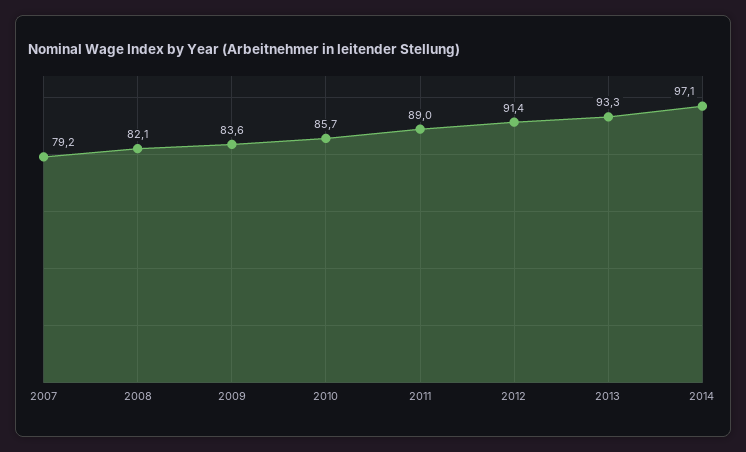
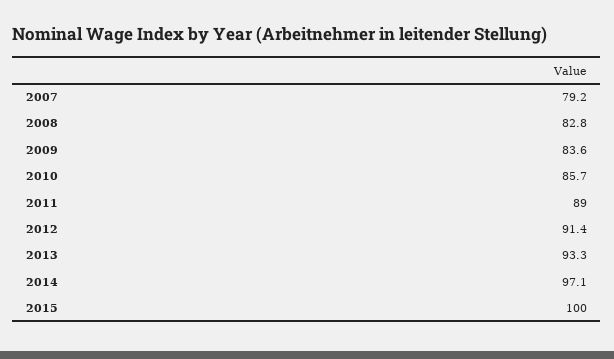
2008: 82.1 -> 82.8
2015: none -> 100

